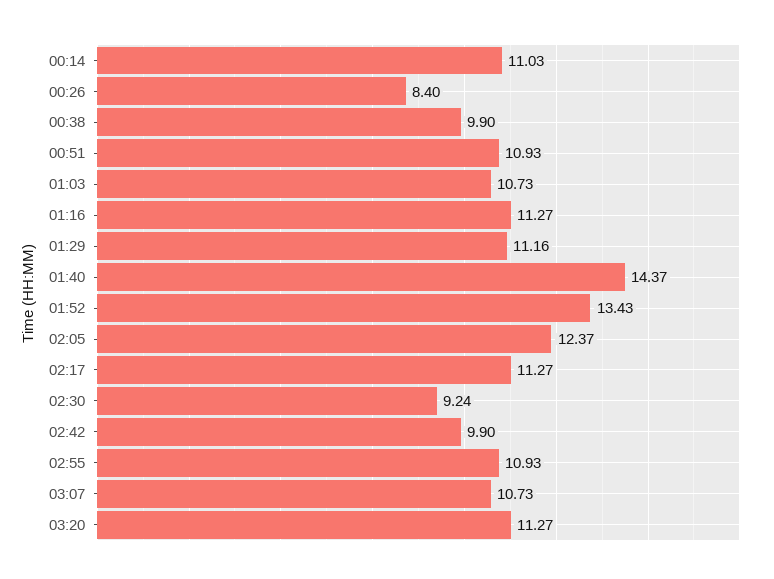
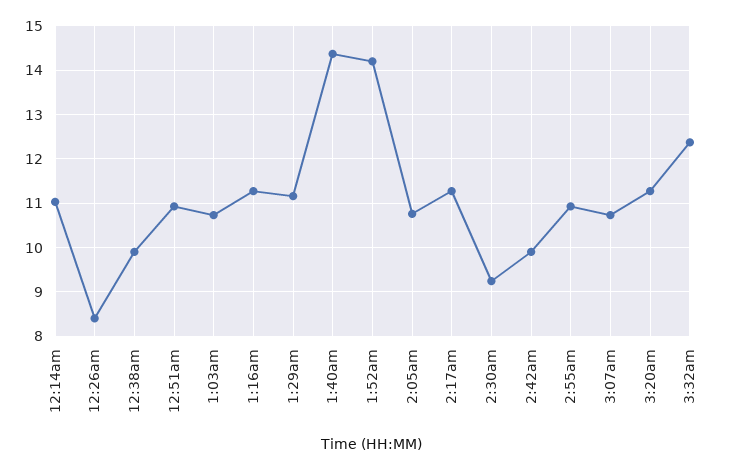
01:52: 13.43 -> 14.2
02:05: 12.37 -> 10.8
3:32am: none -> 12.4

